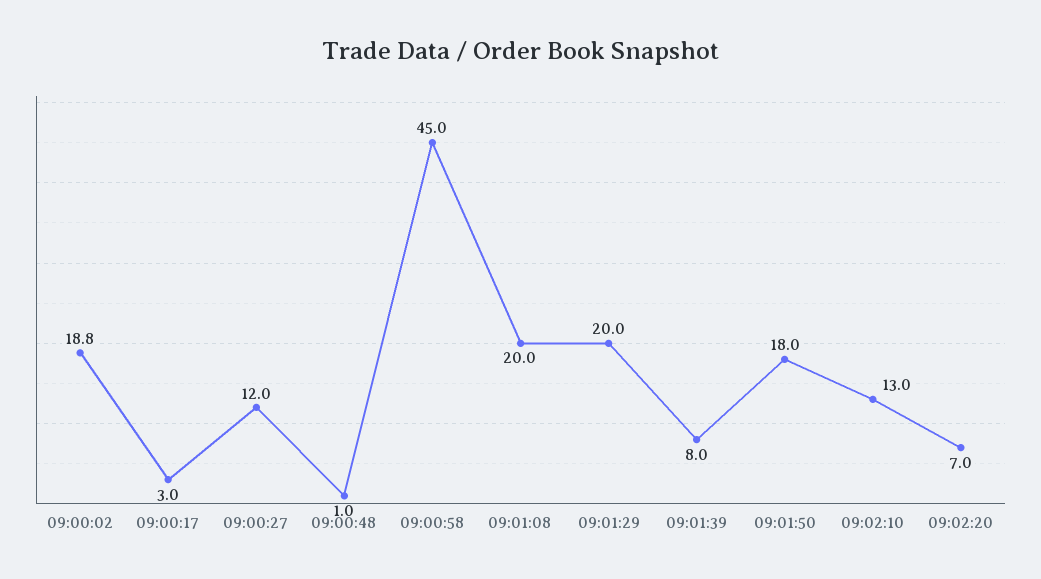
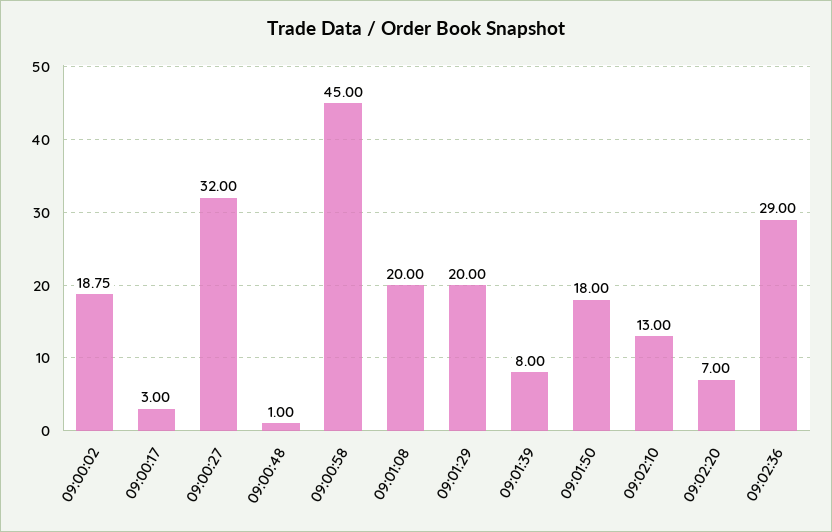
09:00:27: 12 -> 32
09:02:36: none -> 29

